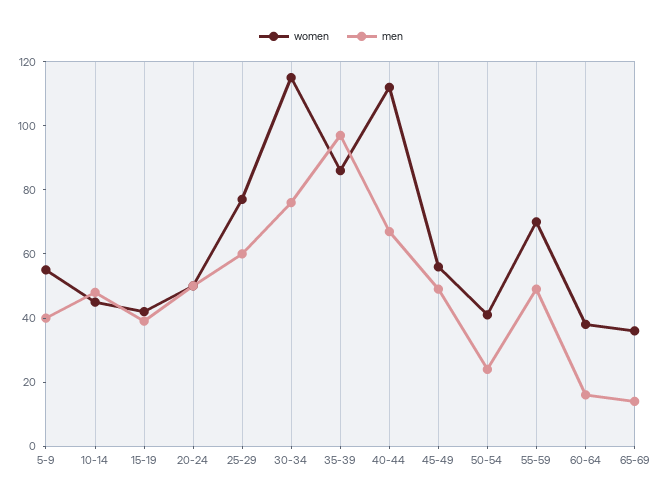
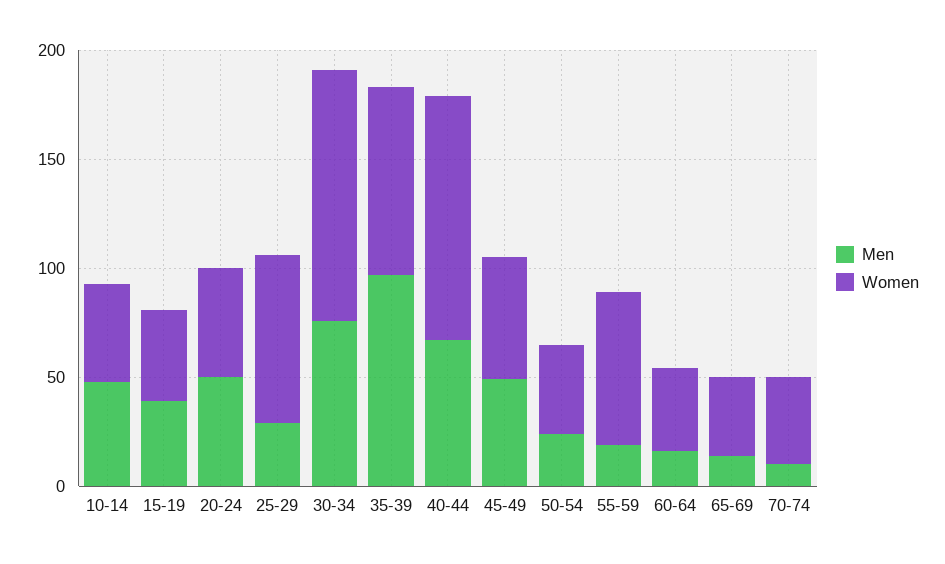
women, 5-9: 55 -> none
men, 5-9: 40 -> none
men, 25-29: 60 -> 30
men, 55-59: 50 -> 20
men, 70-74: none -> 10
women, 70-74: none -> 40

